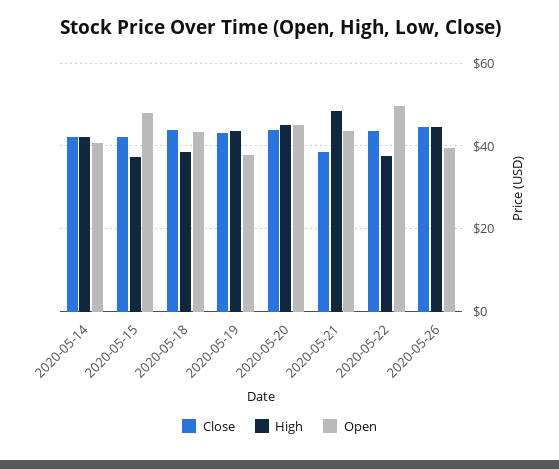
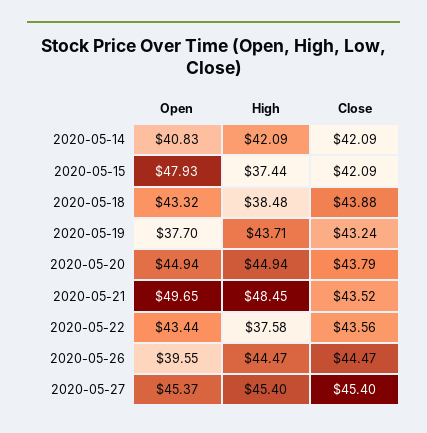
Close, 2020-05-21: 38 -> 43.52
Open, 2020-05-21: 44 -> 49.65
Open, 2020-05-22: 50 -> 43.44
Open, 2020-05-27: none -> 45.37
High, 2020-05-27: none -> 45.4
Close, 2020-05-27: none -> 45.4

